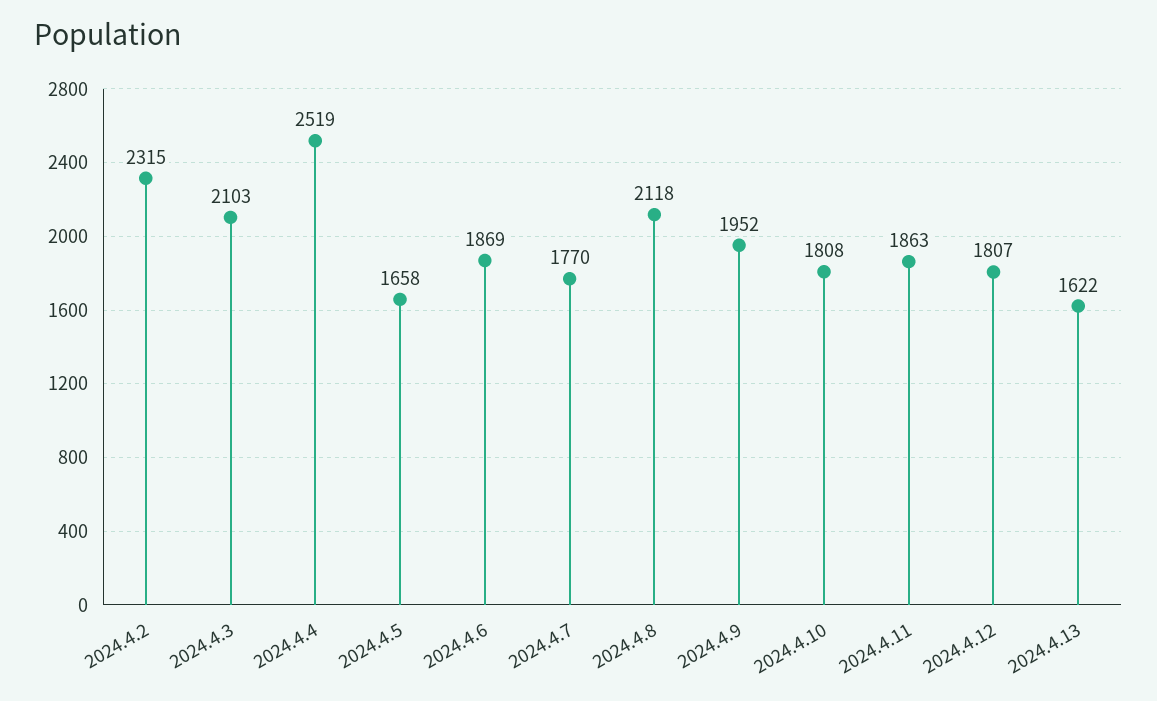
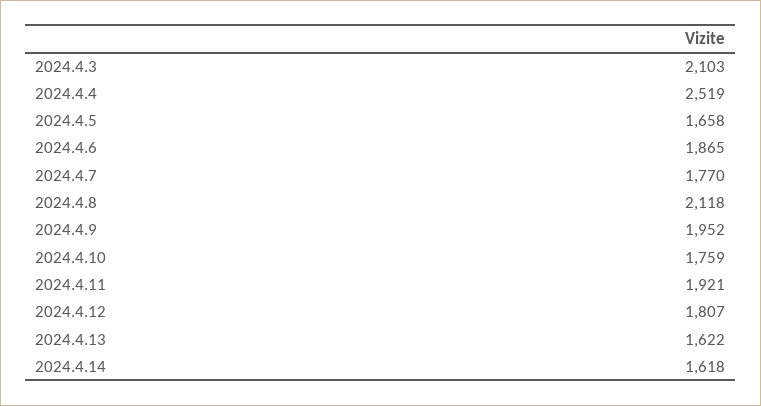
2024.4.2: 2315 -> none
2024.4.6: 1869 -> 1865
2024.4.10: 1808 -> 1759
2024.4.11: 1863 -> 1921
2024.4.14: none -> 1618

